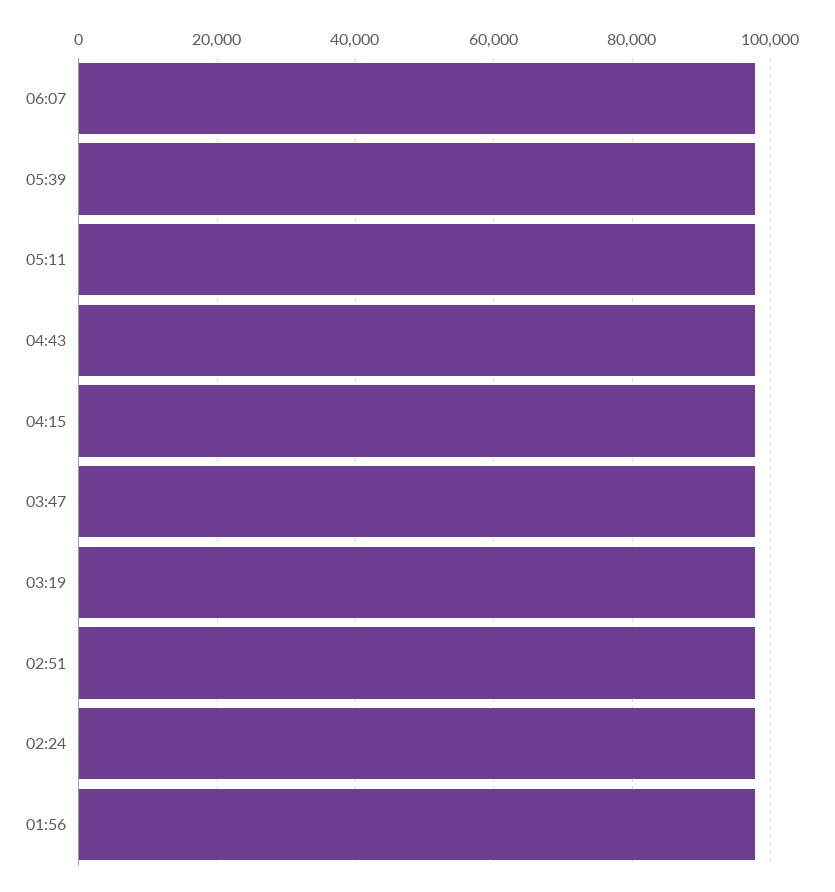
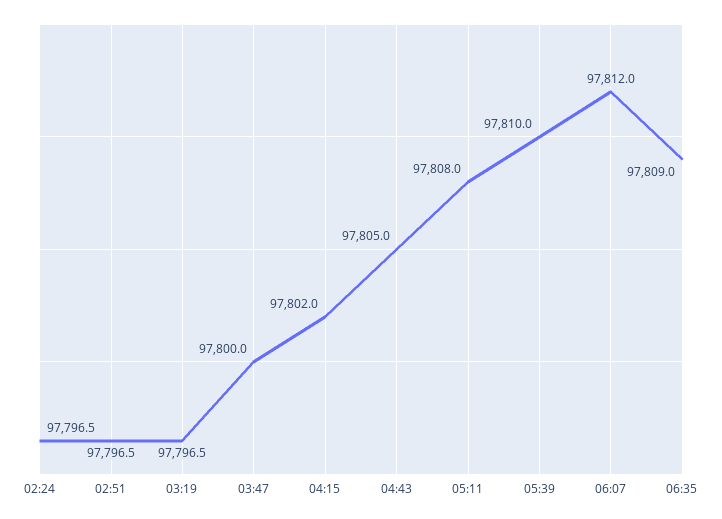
01:56: 98000 -> none
06:35: none -> 97809

